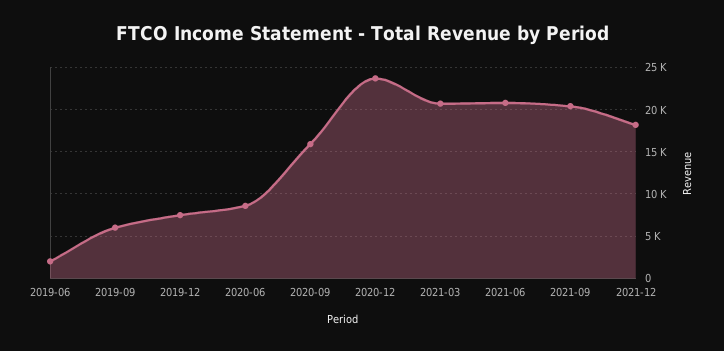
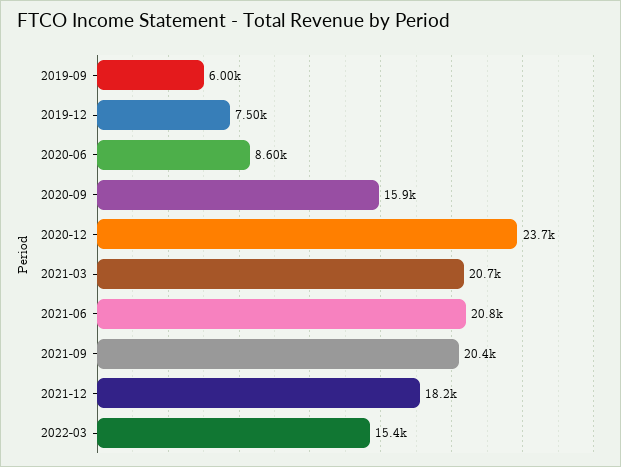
2019-06: 2000 -> none
2022-03: none -> 15400

